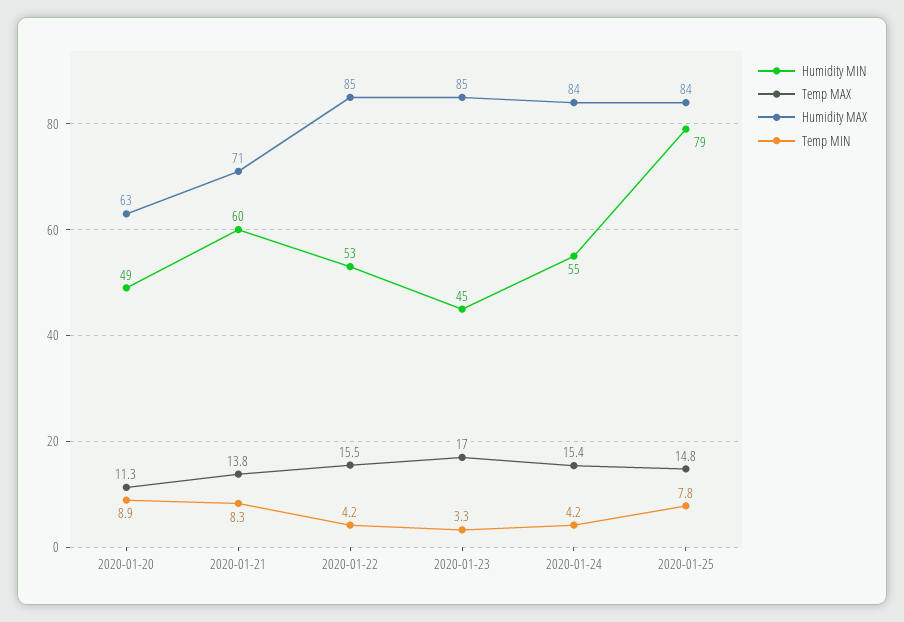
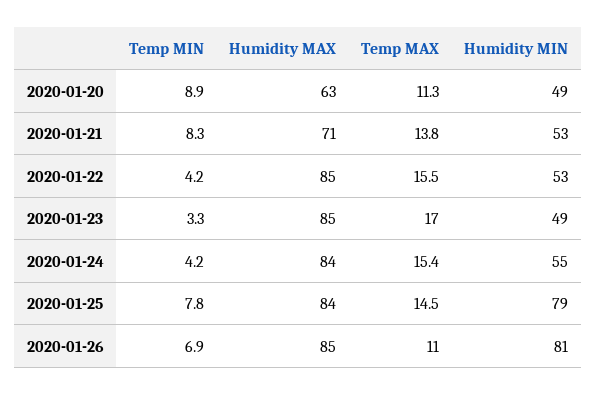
Humidity MIN, 2020-01-21: 60 -> 53
Humidity MIN, 2020-01-23: 45 -> 49
Temp MAX, 2020-01-25: 14.8 -> 14.5
Temp MIN, 2020-01-26: none -> 6.9
Humidity MAX, 2020-01-26: none -> 85
Temp MAX, 2020-01-26: none -> 11
Humidity MIN, 2020-01-26: none -> 81

